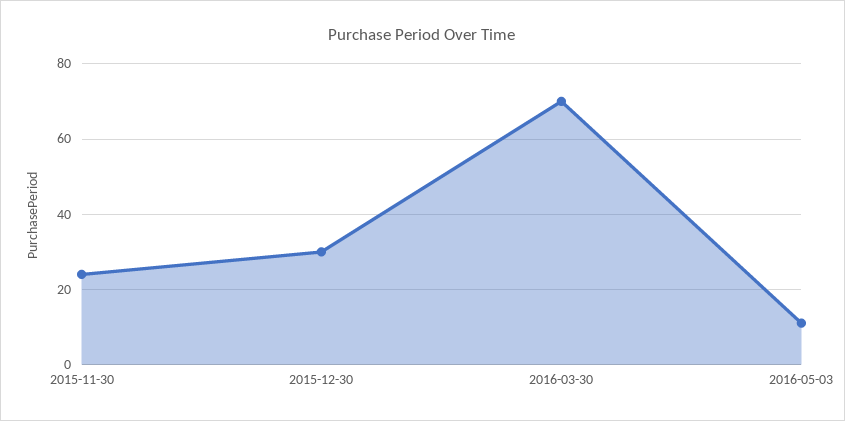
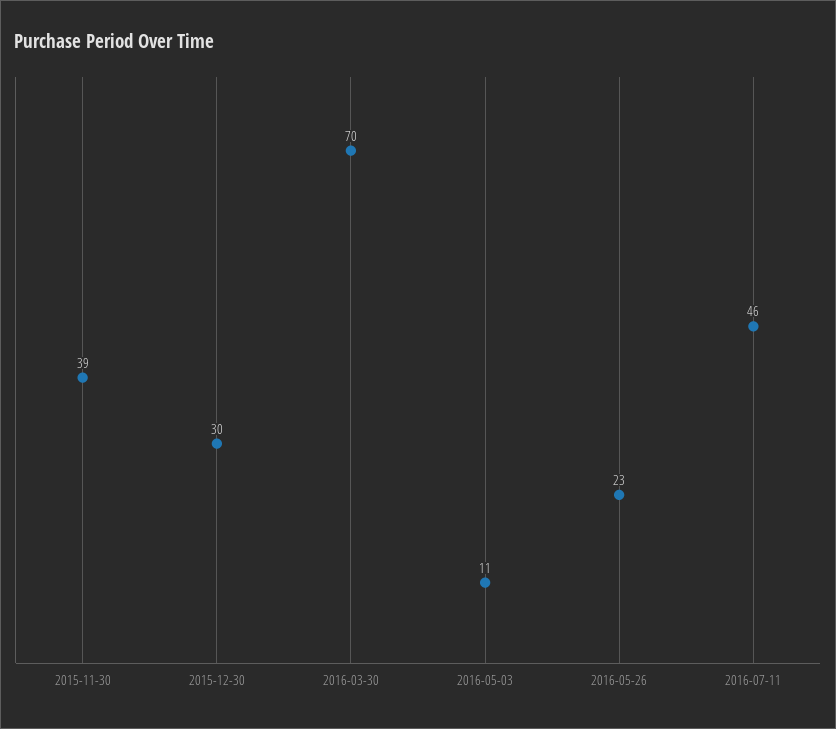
2015-11-30: 25 -> 39
2016-05-26: none -> 23
2016-07-11: none -> 46

